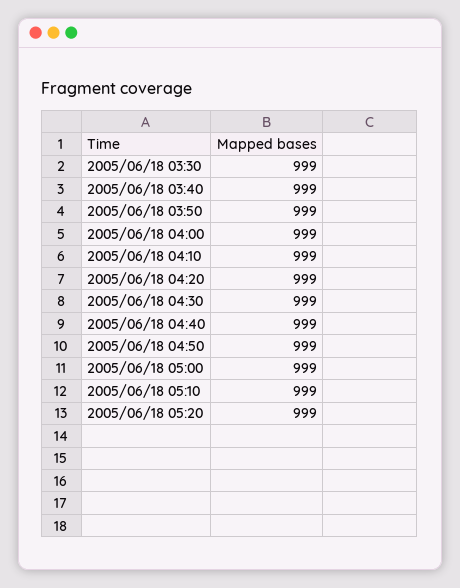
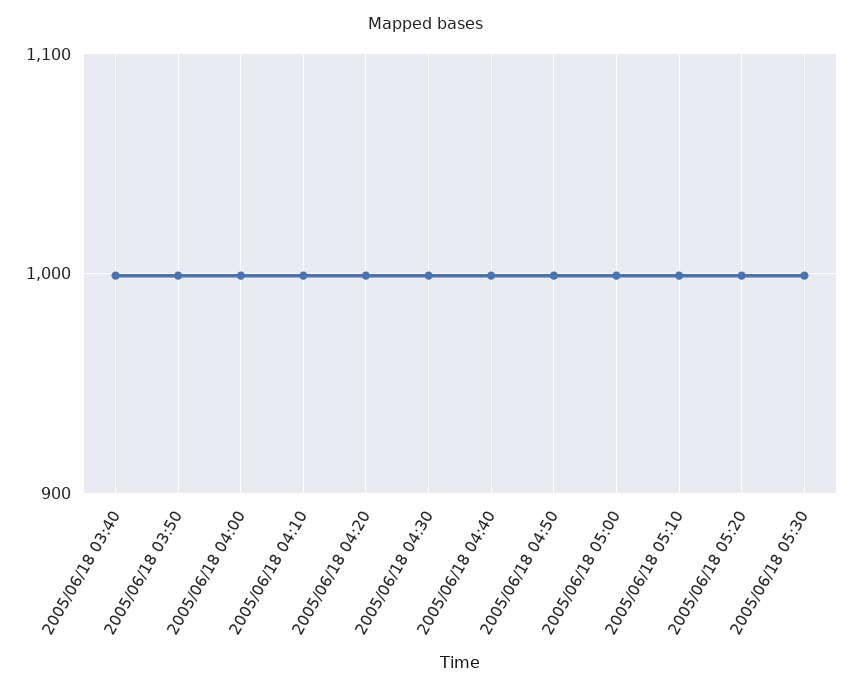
2005/06/18 03:30: 999 -> none
2005/06/18 05:30: none -> 1000

